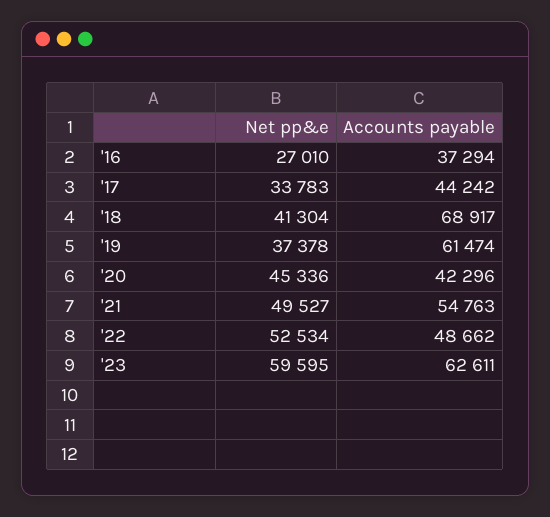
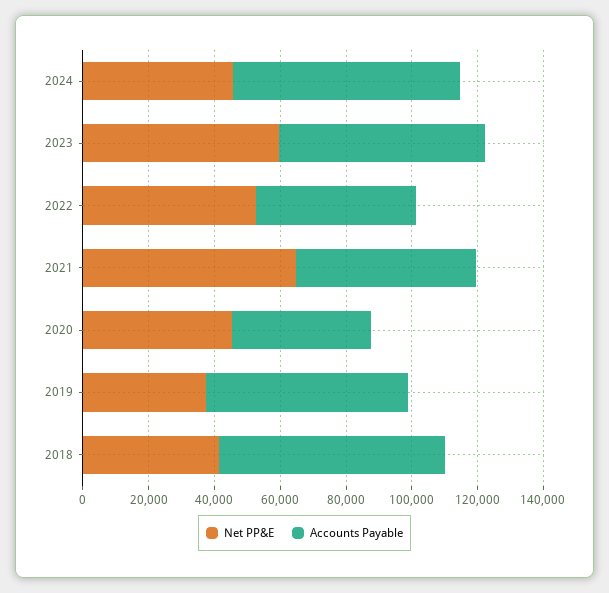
Net pp&e, '16: 27010 -> none
Accounts payable, '16: 37294 -> none
Net pp&e, '17: 33783 -> none
Accounts payable, '17: 44242 -> none
Net pp&e, '21: 49527 -> 65000
Net pp&e, 2024: none -> 45000
Accounts payable, 2024: none -> 70000

